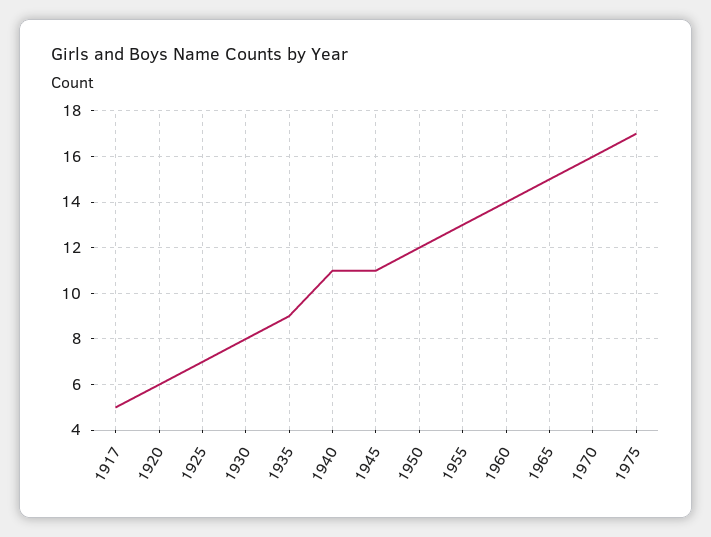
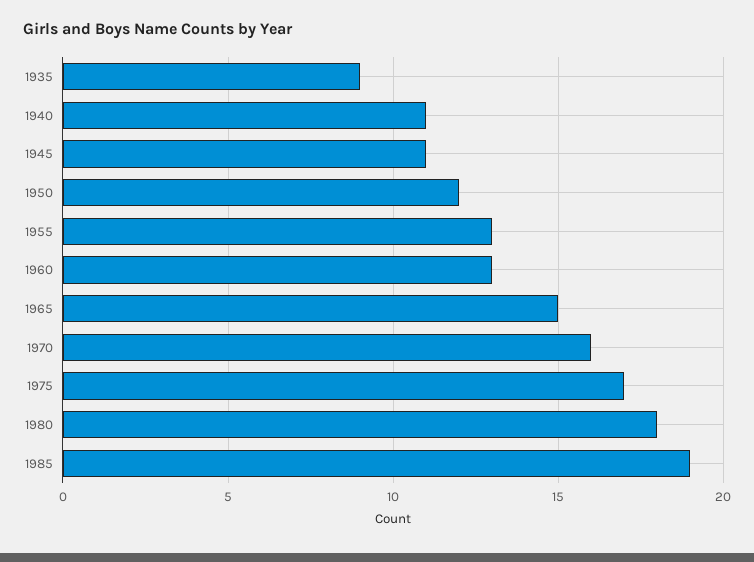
1917: 5 -> none
1920: 6 -> none
1925: 7 -> none
1930: 8 -> none
1960: 14 -> 13
1980: none -> 18
1985: none -> 19

